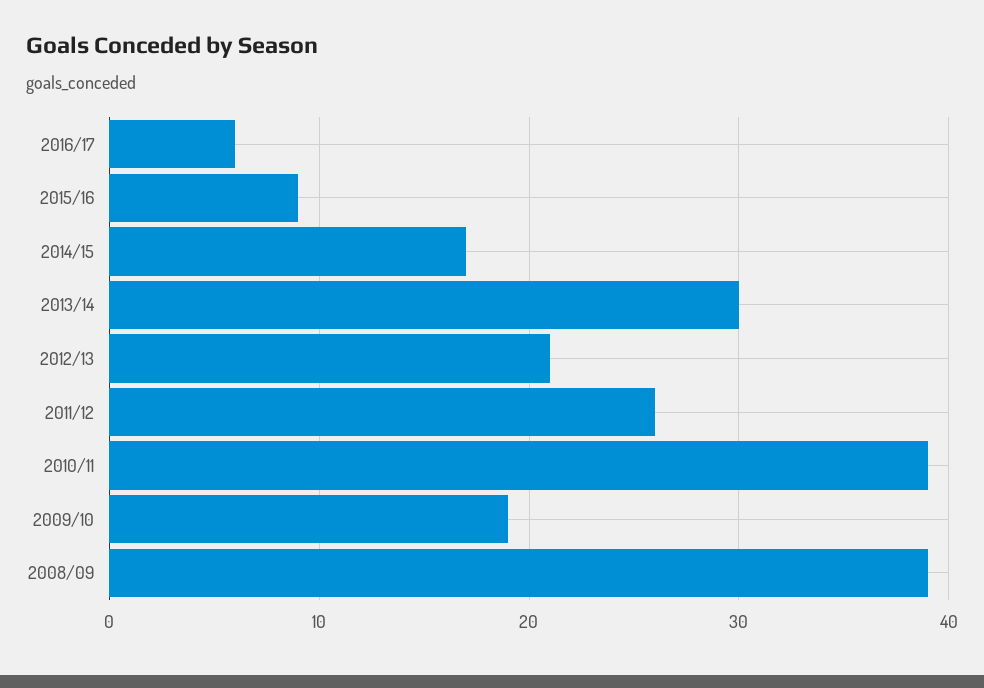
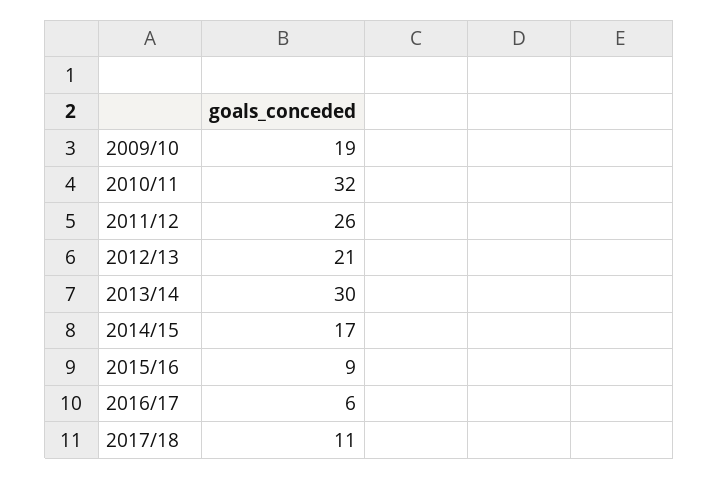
2010/11: 39 -> 32
2008/09: 39 -> none
2017/18: none -> 11

